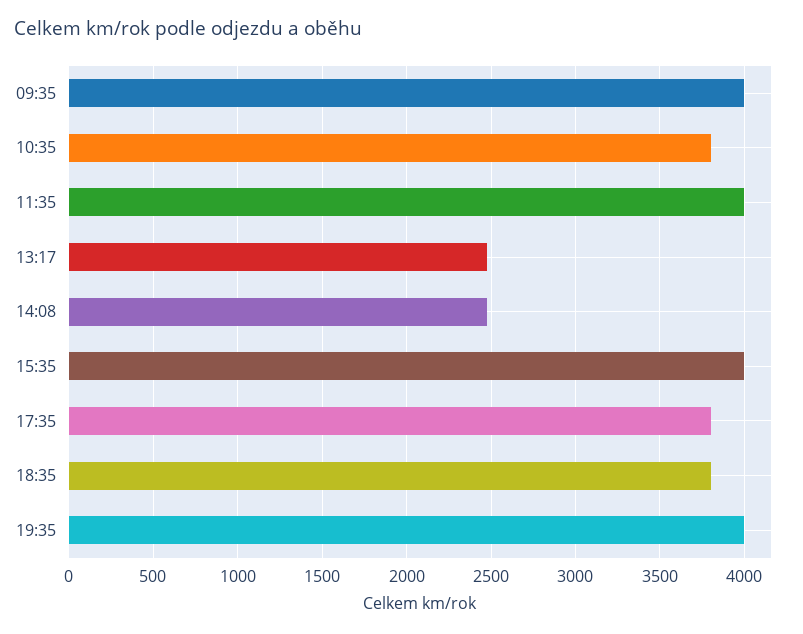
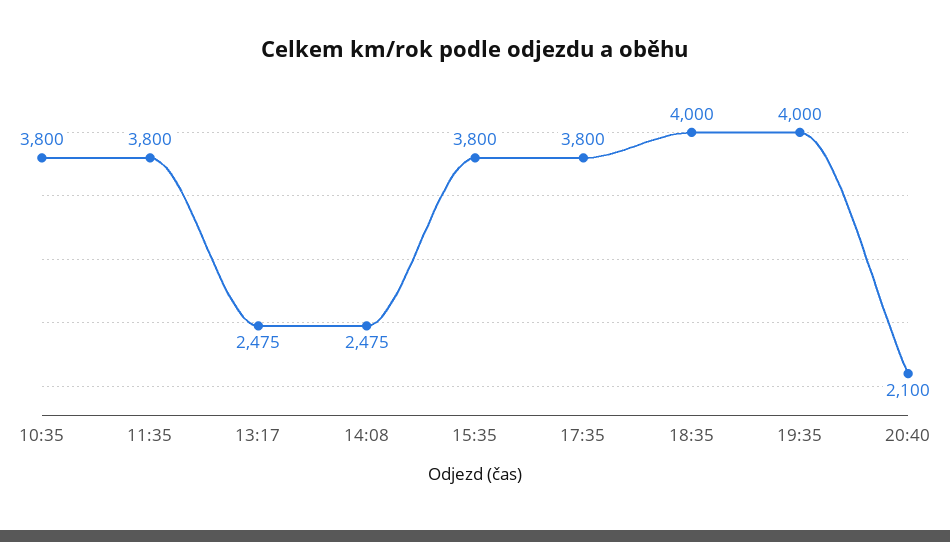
09:35: 4000 -> none
11:35: 4000 -> 3800
15:35: 4000 -> 3800
18:35: 3800 -> 4000
20:40: none -> 2100

